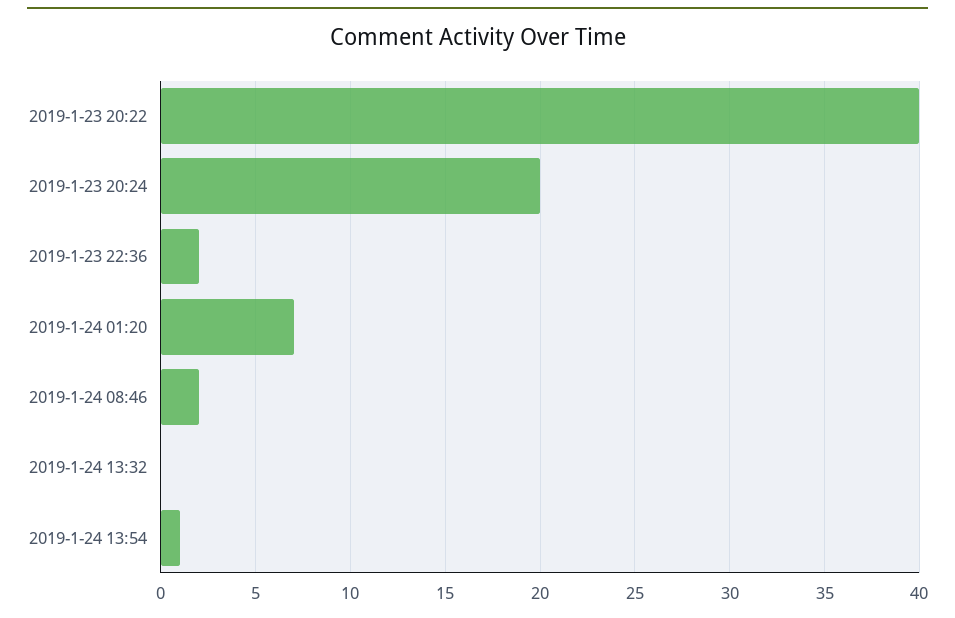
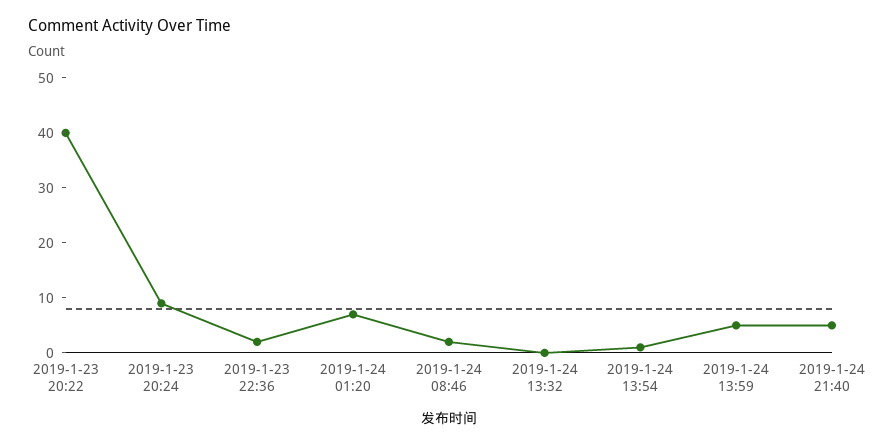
2019-1-23 20:24: 20 -> 10
2019-1-24 13:59: none -> 5
2019-1-24 21:40: none -> 5

